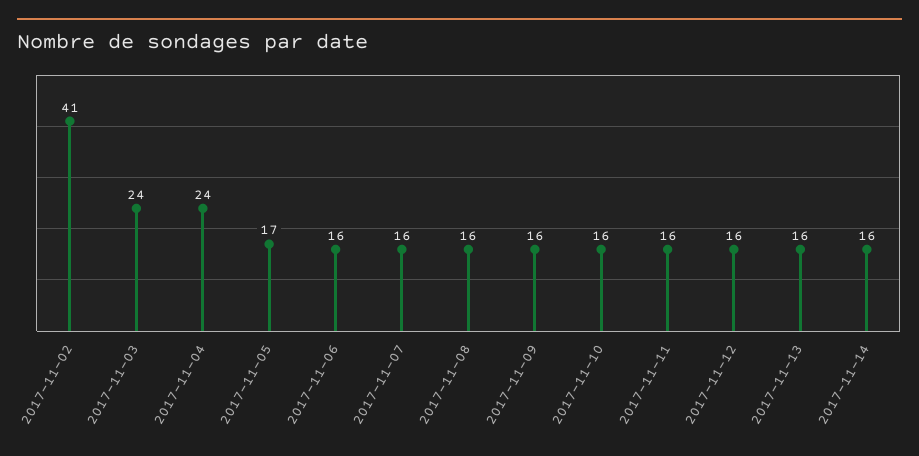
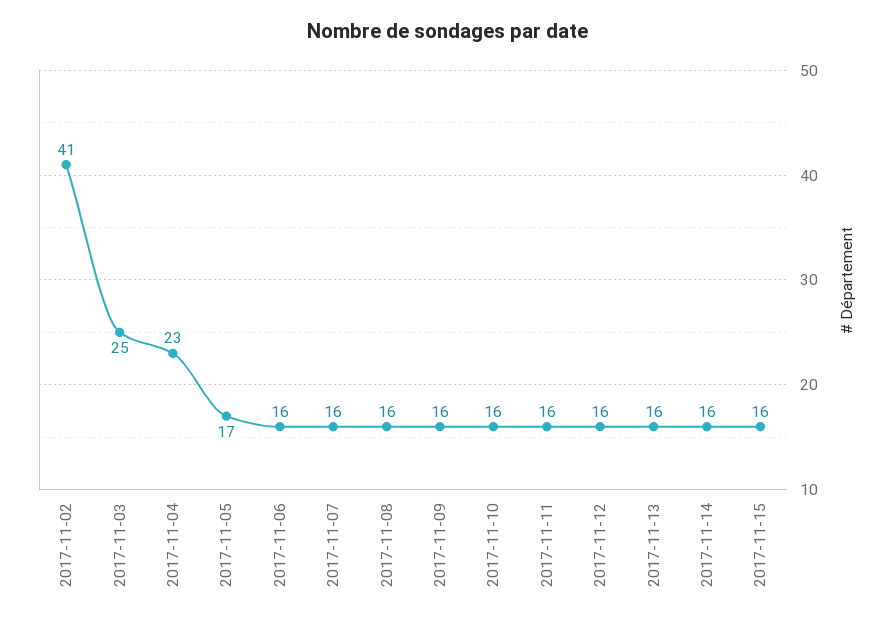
2017-11-03: 24 -> 25
2017-11-04: 24 -> 23
2017-11-15: none -> 16

